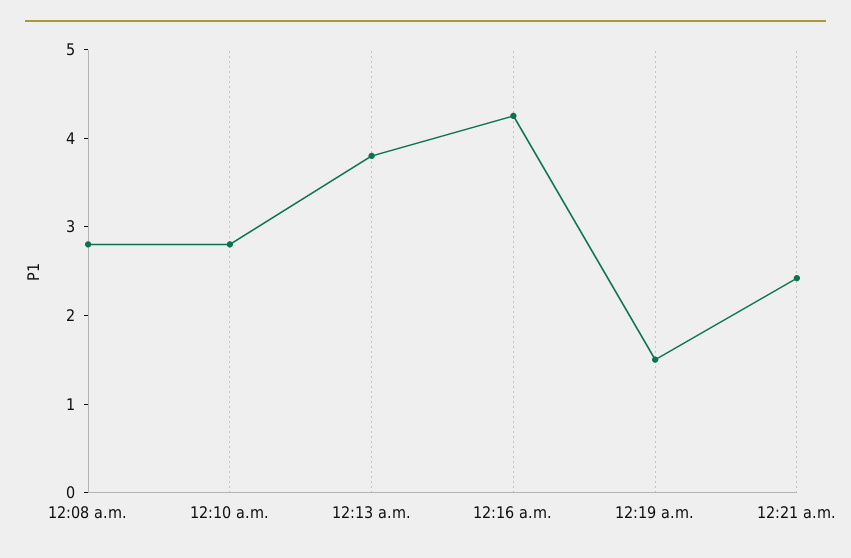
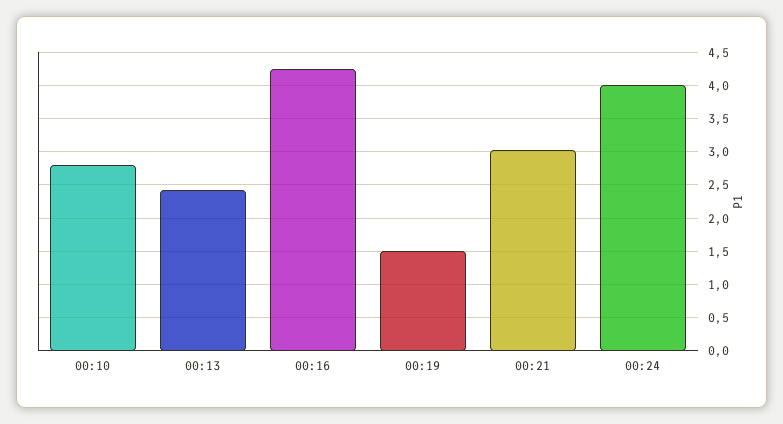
12:08 a.m.: 2.8 -> none
12:13 a.m.: 3.8 -> 2.4
12:21 a.m.: 2.4 -> 3
00:24: none -> 4

